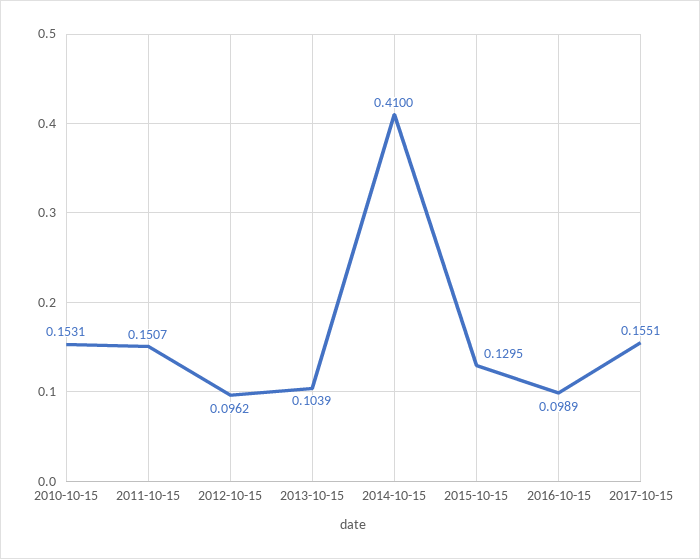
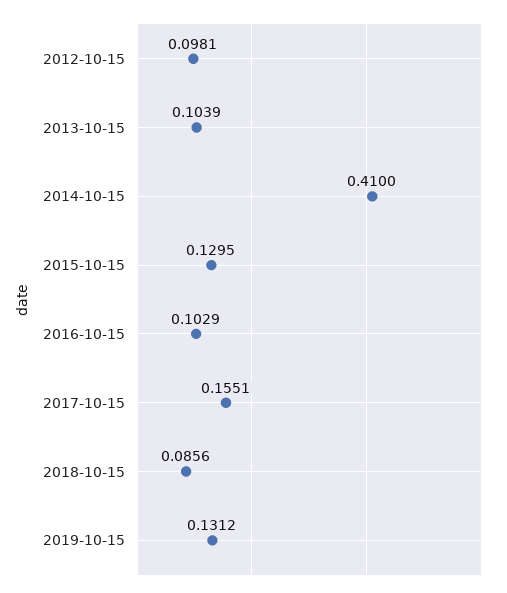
2010-10-15: 0.1531 -> none
2011-10-15: 0.1507 -> none
2012-10-15: 0.0962 -> 0.0981
2016-10-15: 0.0989 -> 0.1029
2018-10-15: none -> 0.0856
2019-10-15: none -> 0.1312

